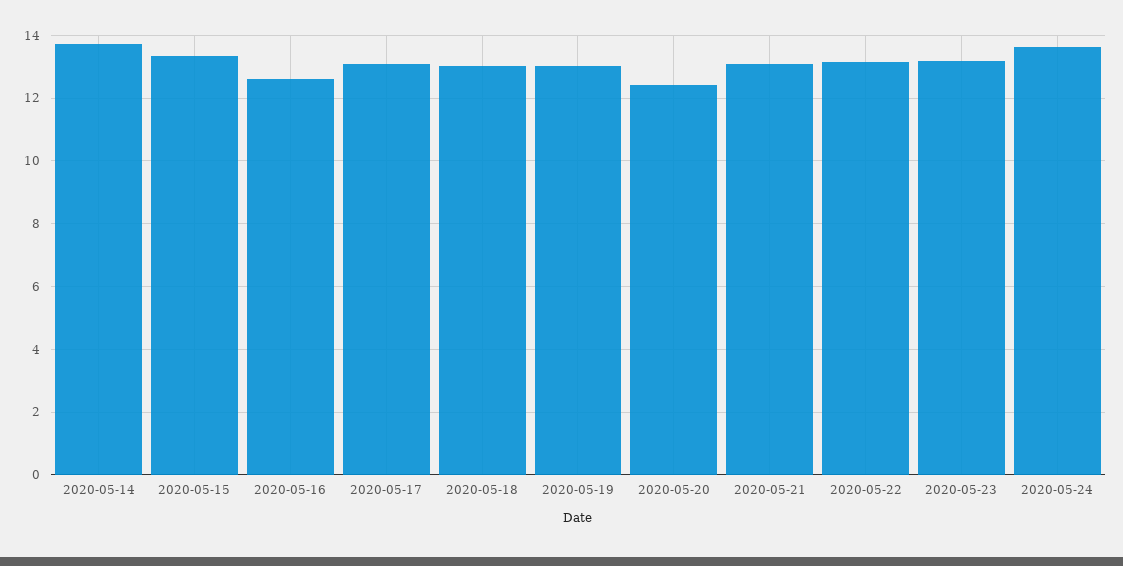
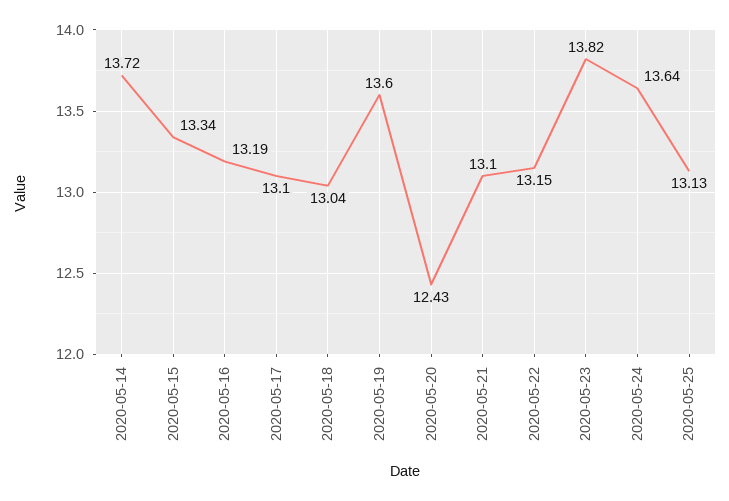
2020-05-16: 12.6 -> 13.19
2020-05-19: 13 -> 13.6
2020-05-23: 13.2 -> 13.82
2020-05-25: none -> 13.13

